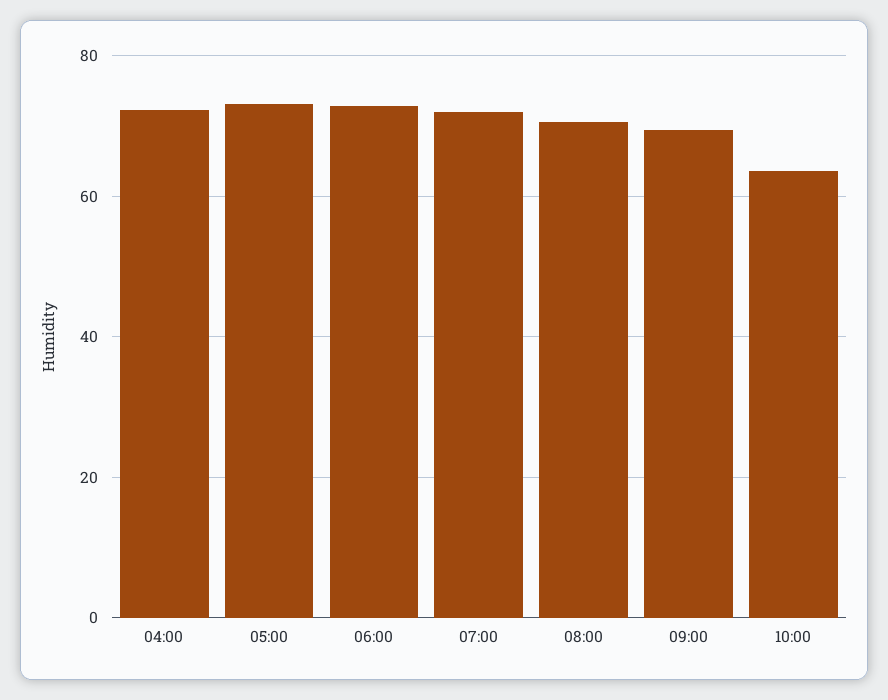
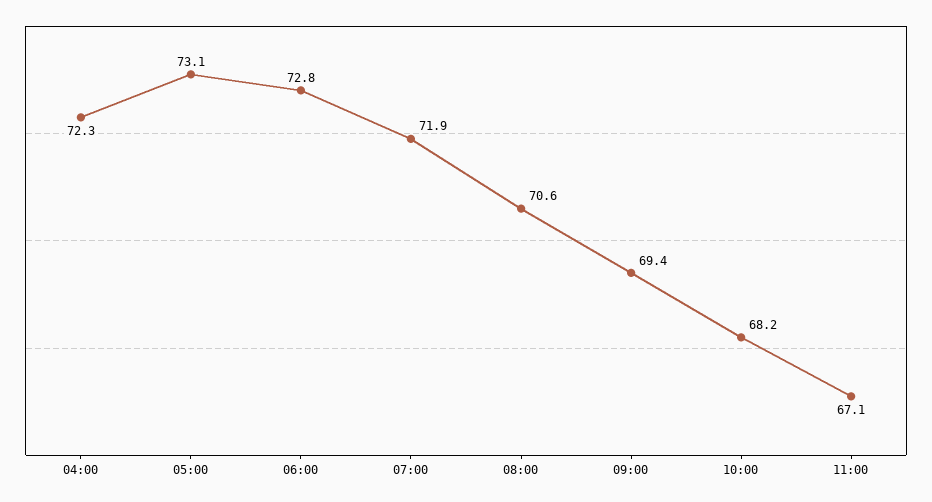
10:00: 64 -> 68.2
11:00: none -> 67.1

